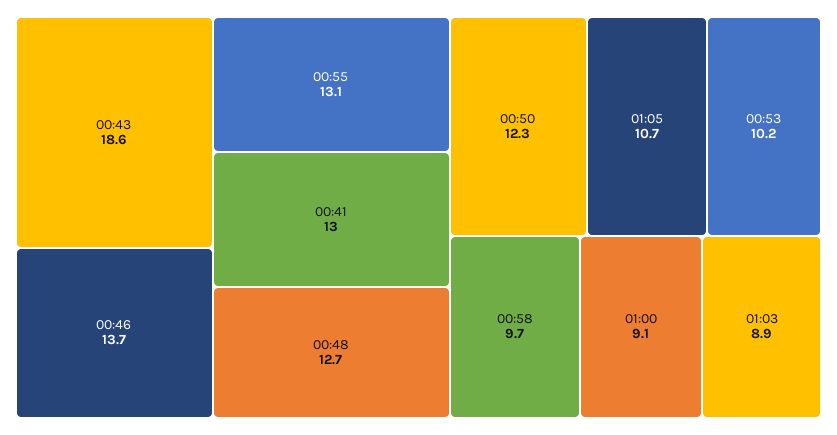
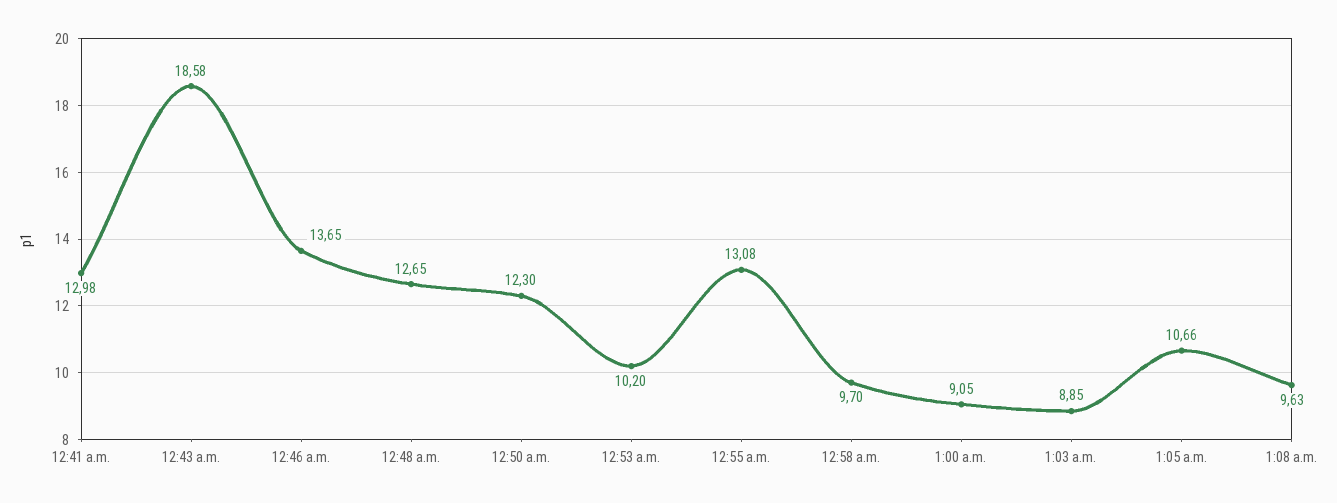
1:08 a.m.: none -> 9.63

